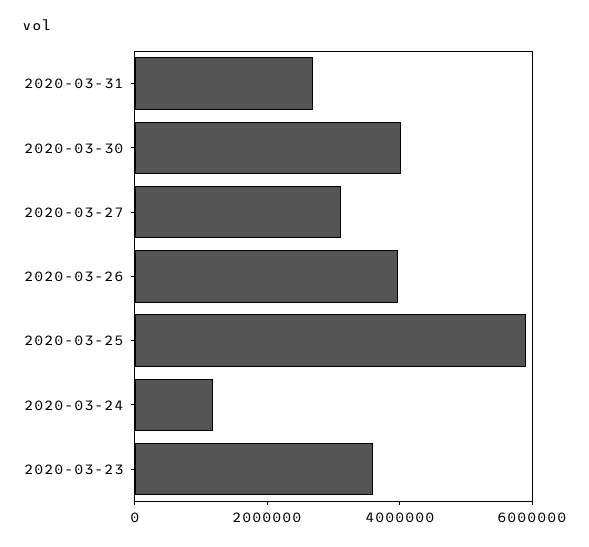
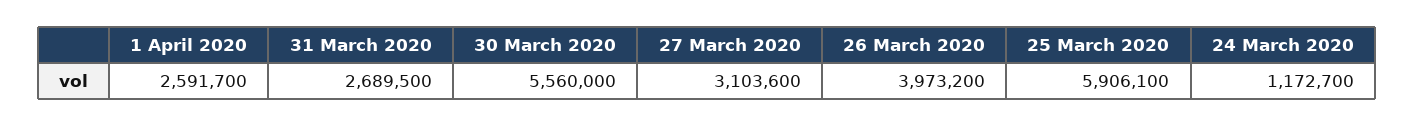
2020-03-30: 4000000 -> 5560000
2020-03-23: 3500000 -> none
1 April 2020: none -> 2591700

